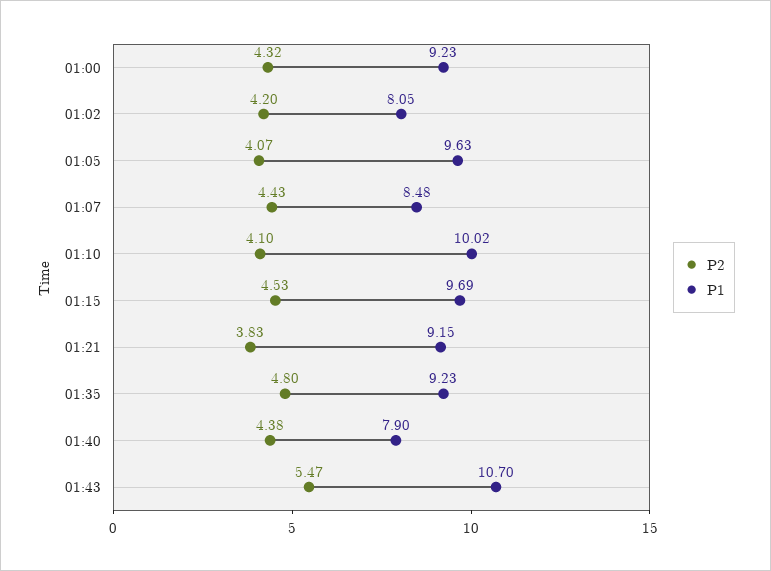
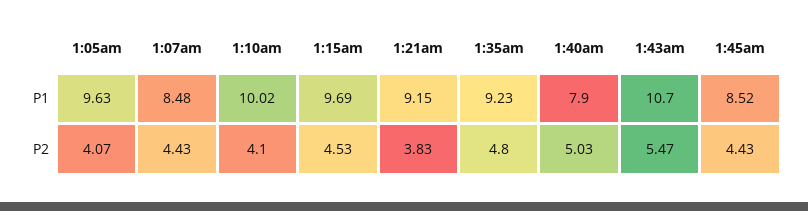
P2, 01:00: 4.32 -> none
P1, 01:00: 9.23 -> none
P2, 01:02: 4.2 -> none
P1, 01:02: 8.05 -> none
P2, 01:40: 4.38 -> 5.03
P1, 1:45am: none -> 8.52
P2, 1:45am: none -> 4.43

